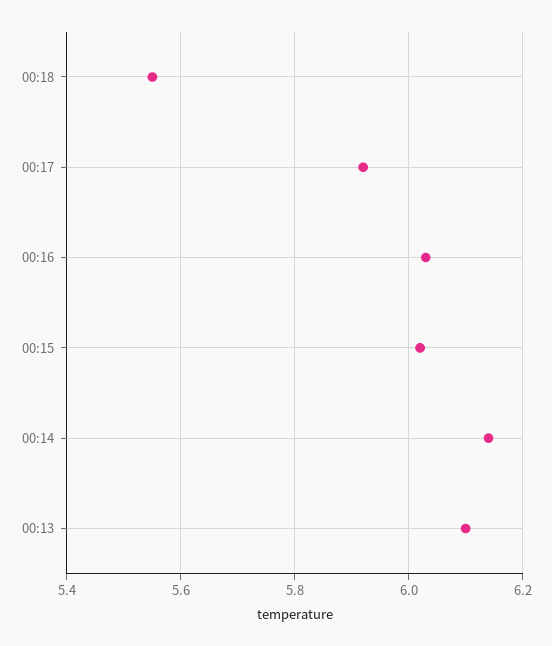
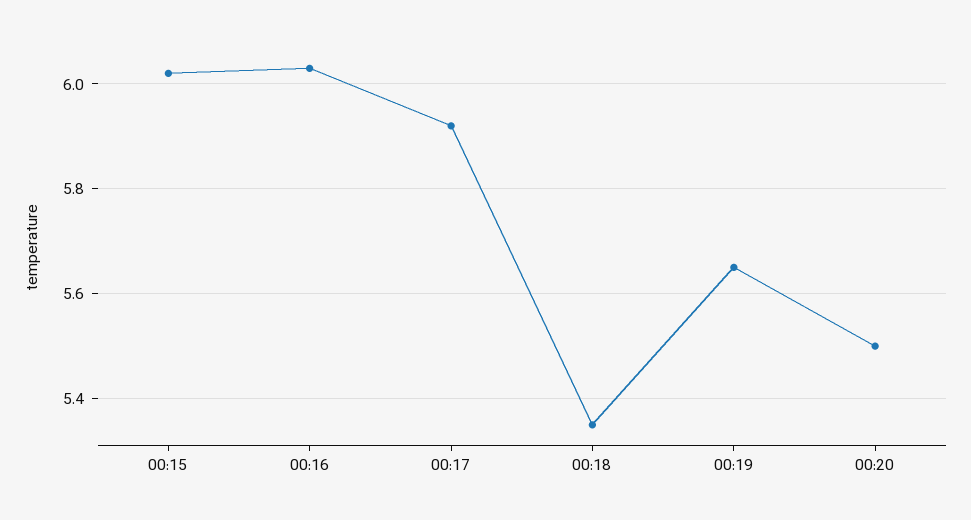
00:18: 5.55 -> 5.35
00:14: 6.15 -> none
00:13: 6.1 -> none
00:19: none -> 5.65
00:20: none -> 5.5

